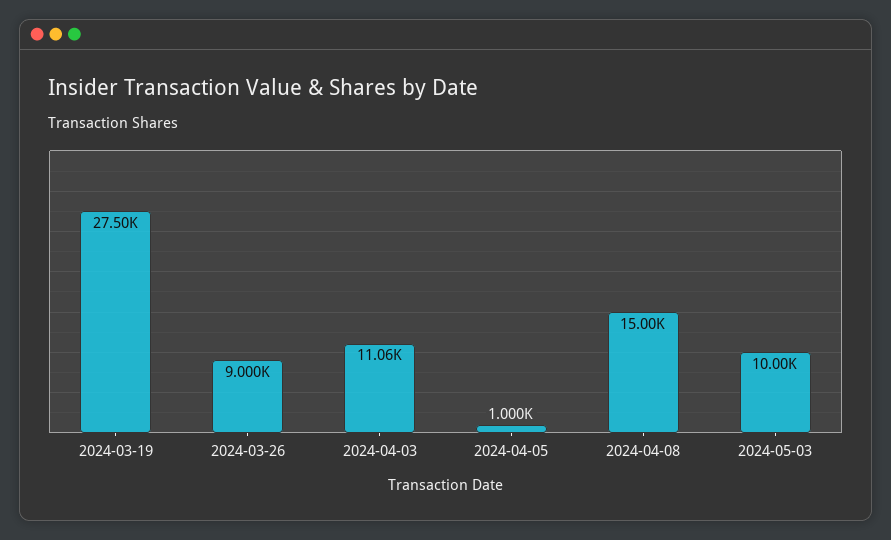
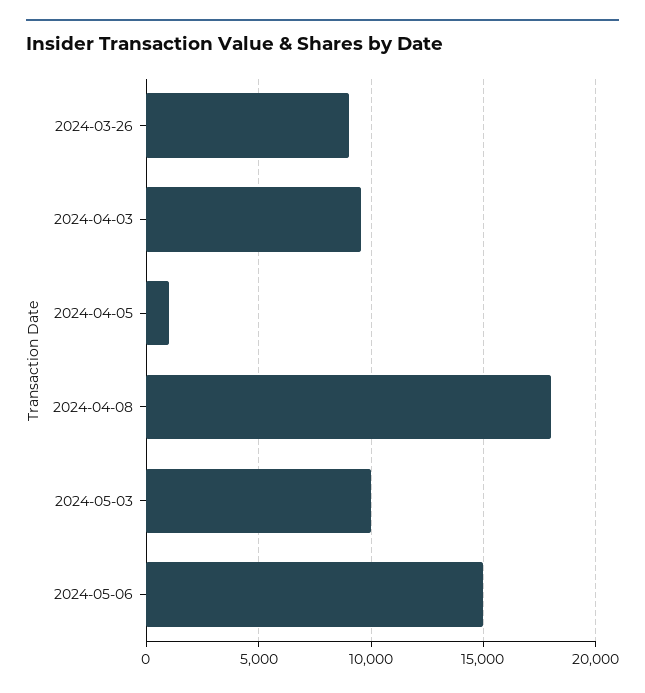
2024-03-19: 27500 -> none
2024-04-03: 11060 -> 9500
2024-04-08: 15000 -> 18000
2024-05-06: none -> 15000

